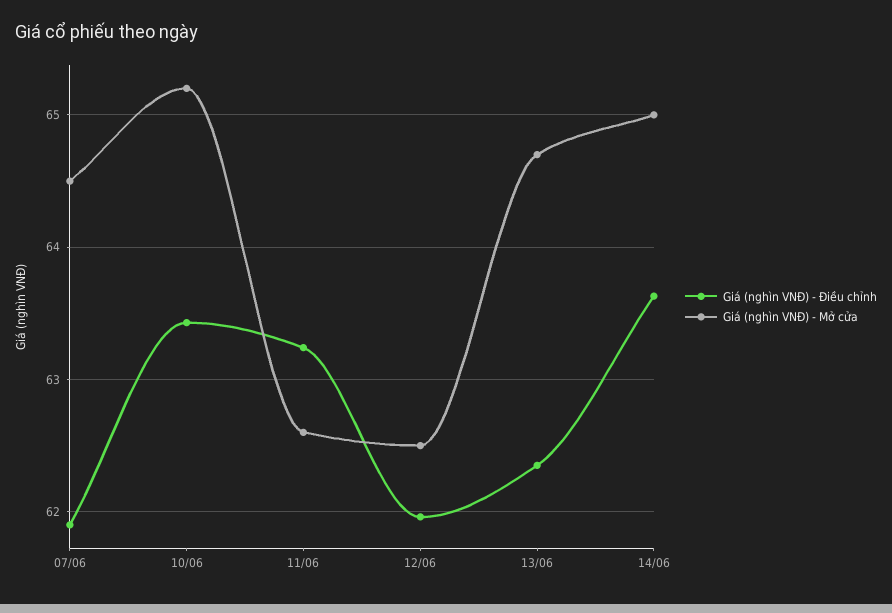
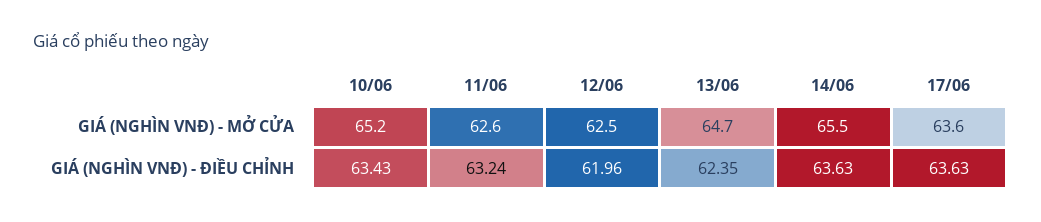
Giá (nghìn VNĐ) - Điều chỉnh, 07/06: 61.9 -> none
Giá (nghìn VNĐ) - Mở cửa, 07/06: 64.5 -> none
Giá (nghìn VNĐ) - Mở cửa, 14/06: 65 -> 65.5
Giá (nghìn VNĐ) - Mở cửa, 17/06: none -> 63.6
Giá (nghìn VNĐ) - Điều chỉnh, 17/06: none -> 63.63

